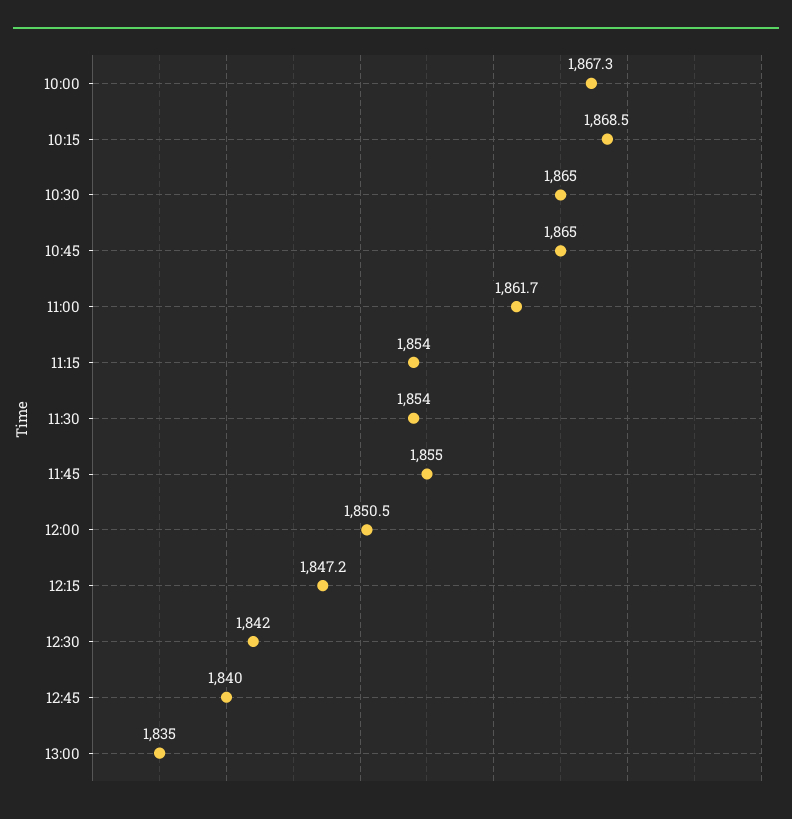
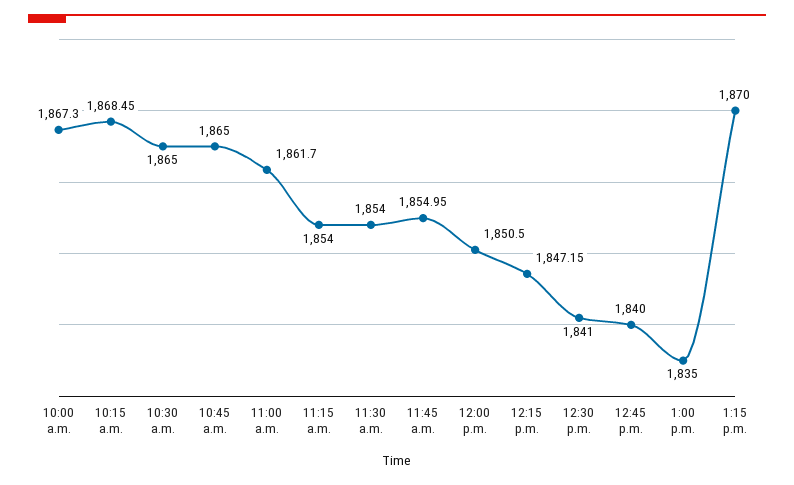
12:30: 1842 -> 1841
1:15 p.m.: none -> 1870

